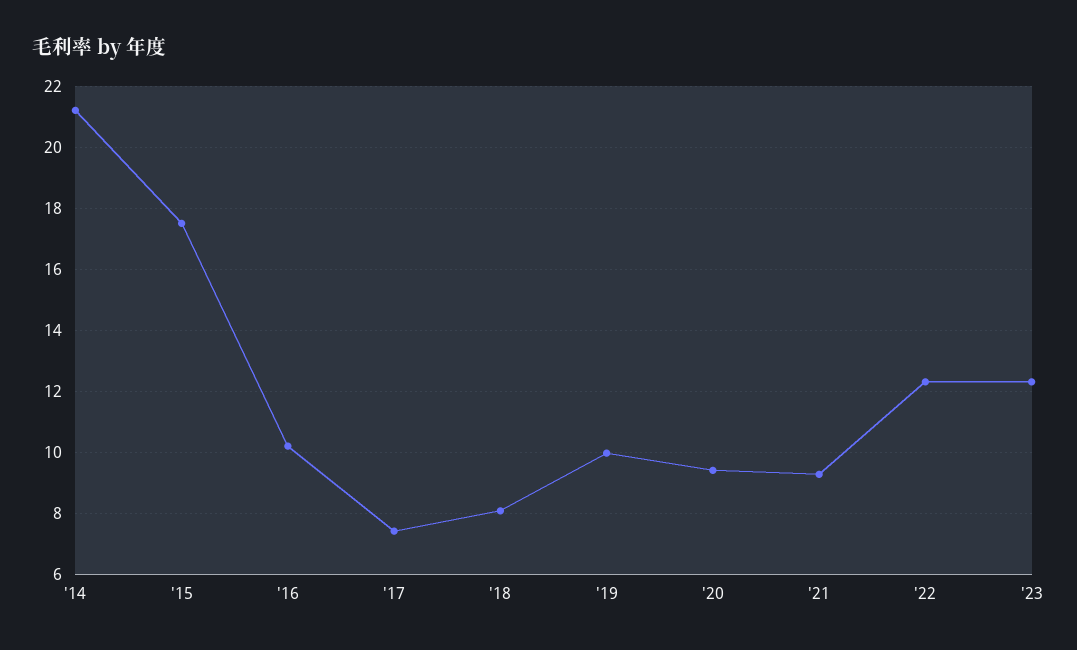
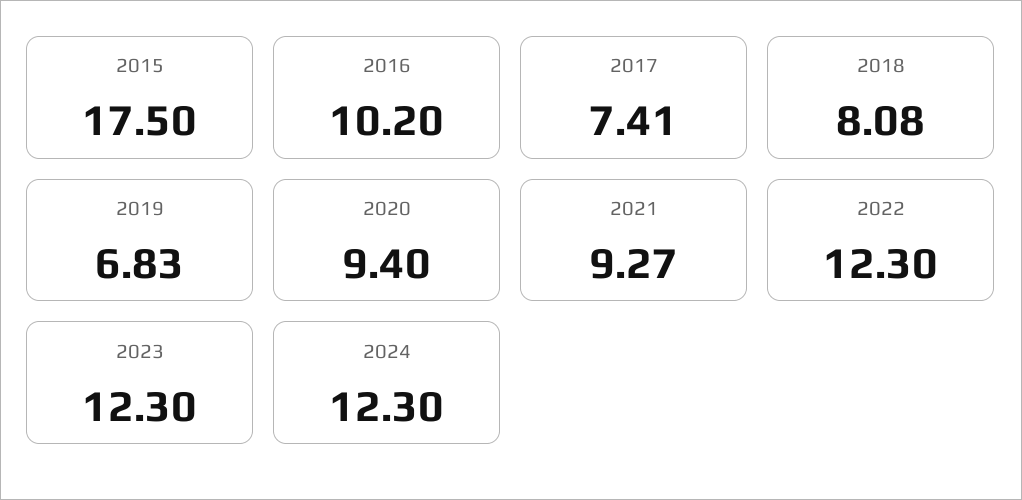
'14: 21.2 -> none
'19: 10 -> 6.83
2024: none -> 12.3

